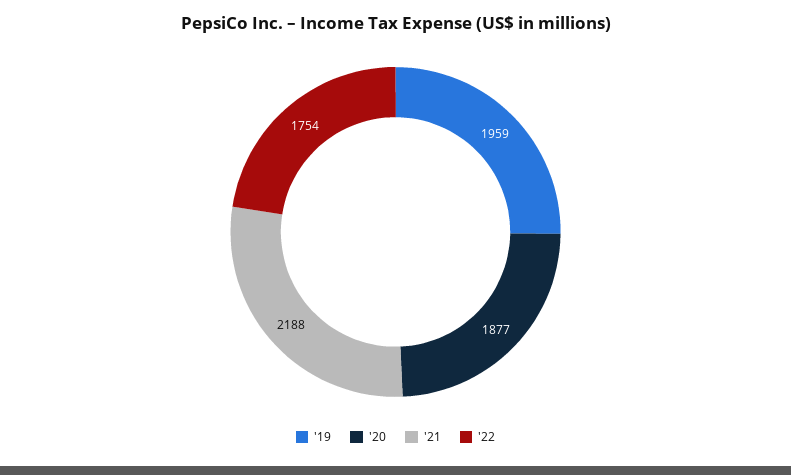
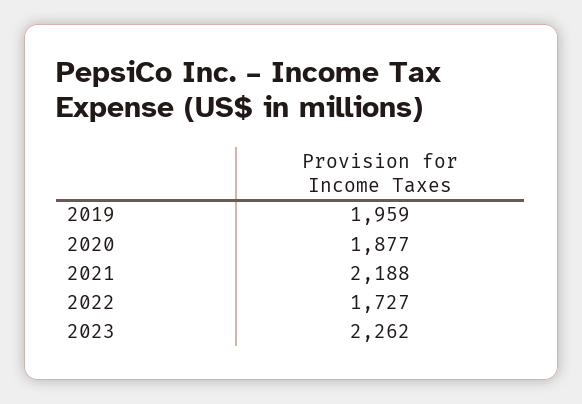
'22: 1754 -> 1727
2023: none -> 2262

